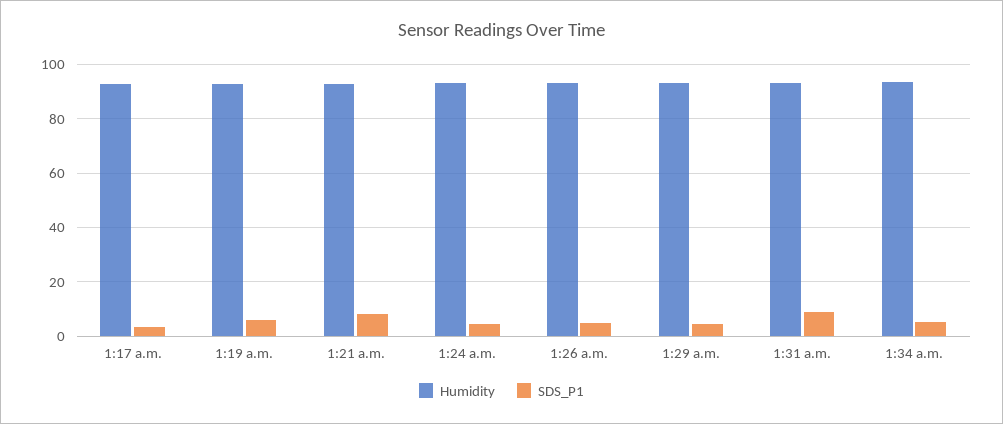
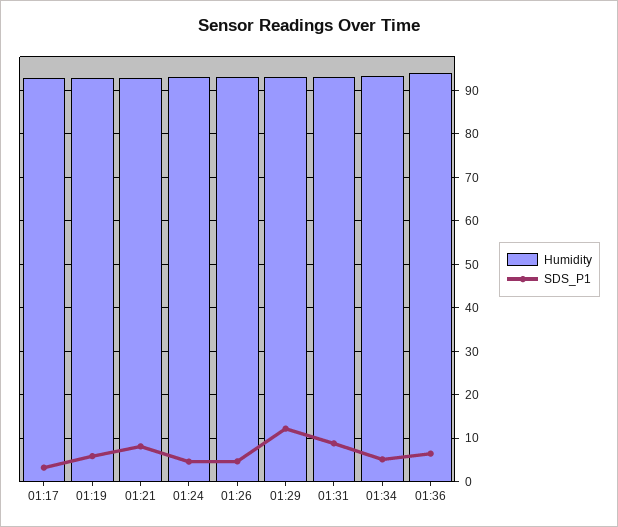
SDS_P1, 1:29 a.m.: 5 -> 12
Humidity, 01:36: none -> 94
SDS_P1, 01:36: none -> 6

